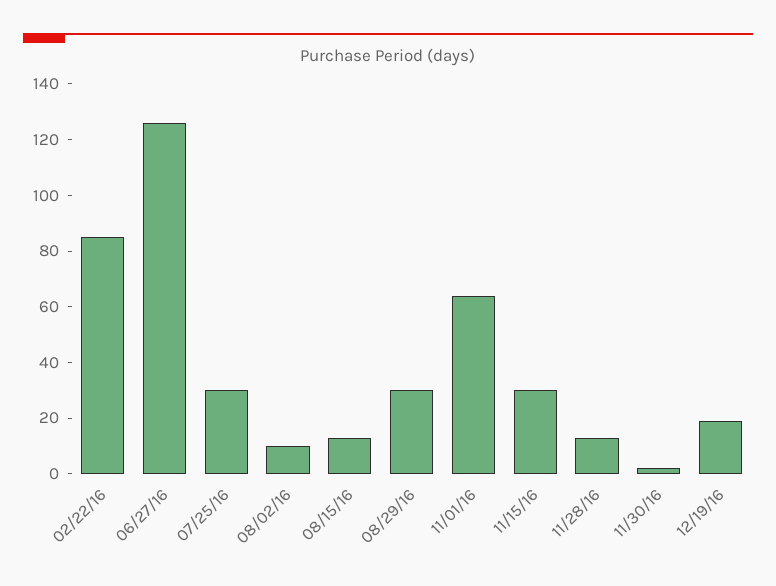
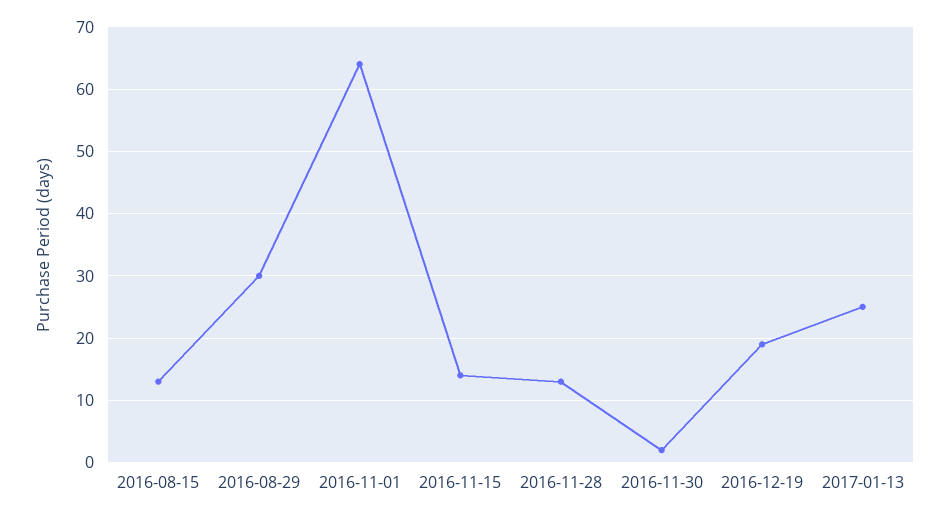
02/22/16: 85 -> none
06/27/16: 125 -> none
07/25/16: 30 -> none
08/02/16: 10 -> none
11/15/16: 30 -> 14
2017-01-13: none -> 25

